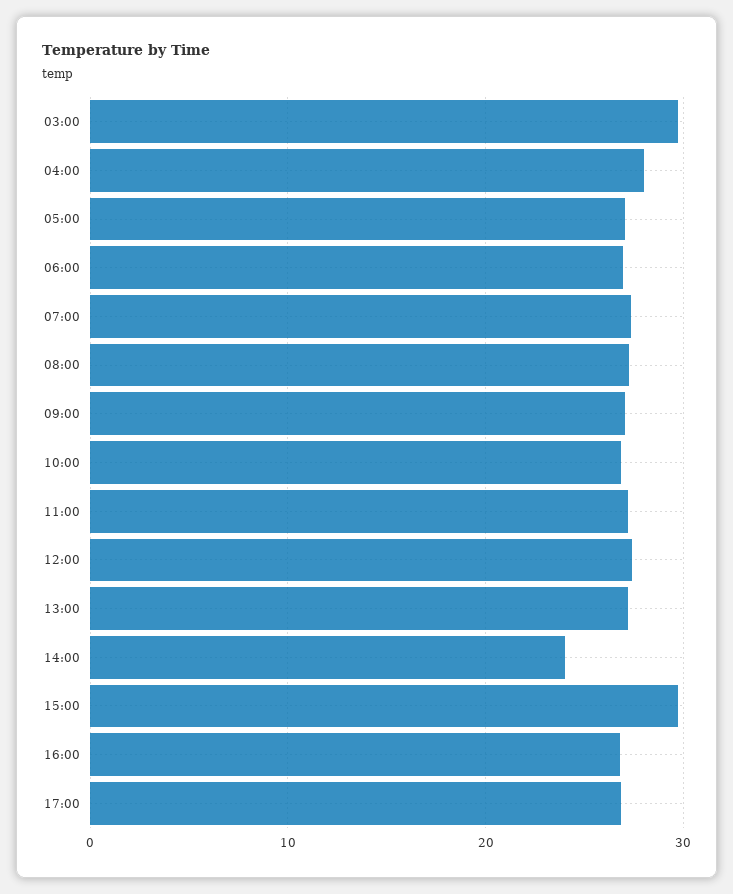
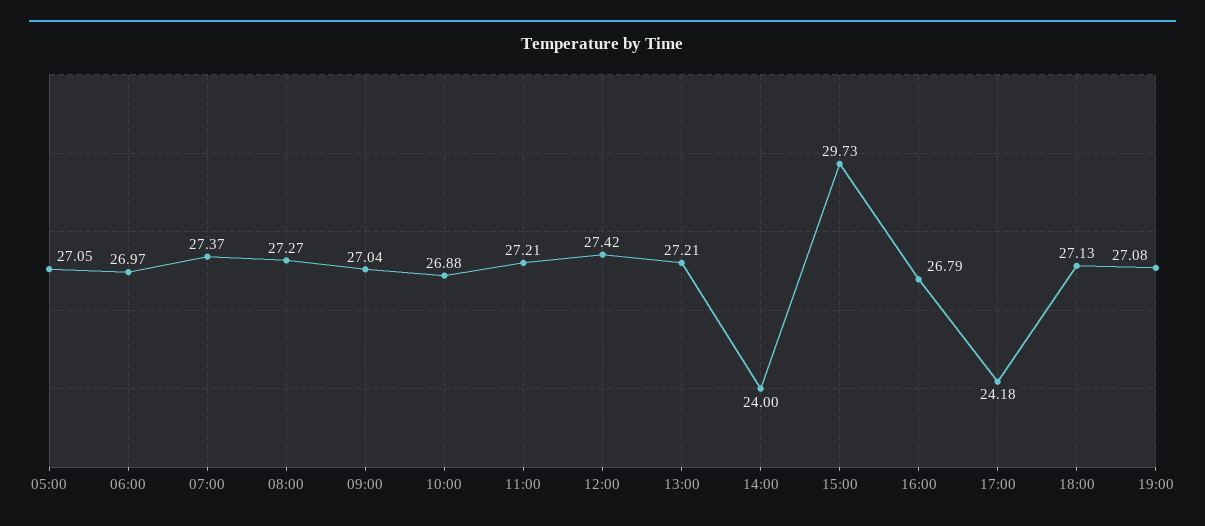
03:00: 30 -> none
04:00: 28 -> none
17:00: 27 -> 24.18
18:00: none -> 27.13
19:00: none -> 27.08

